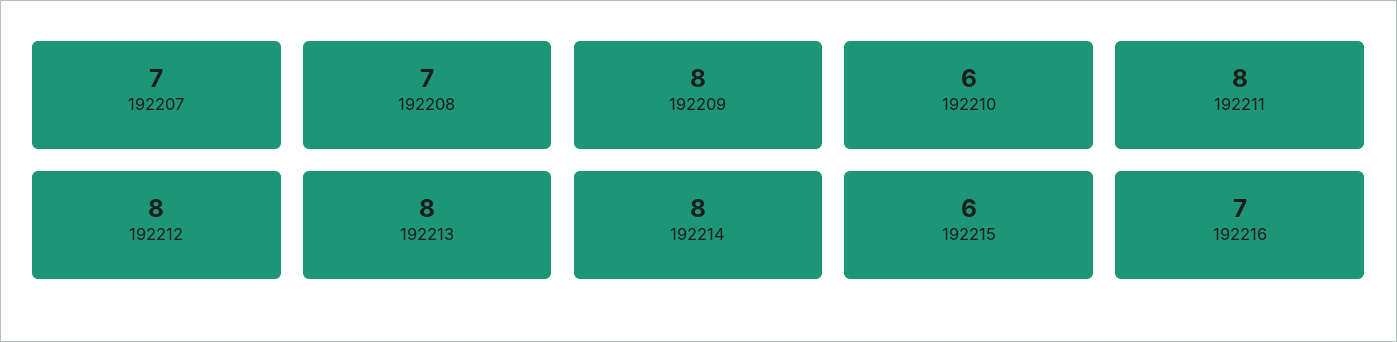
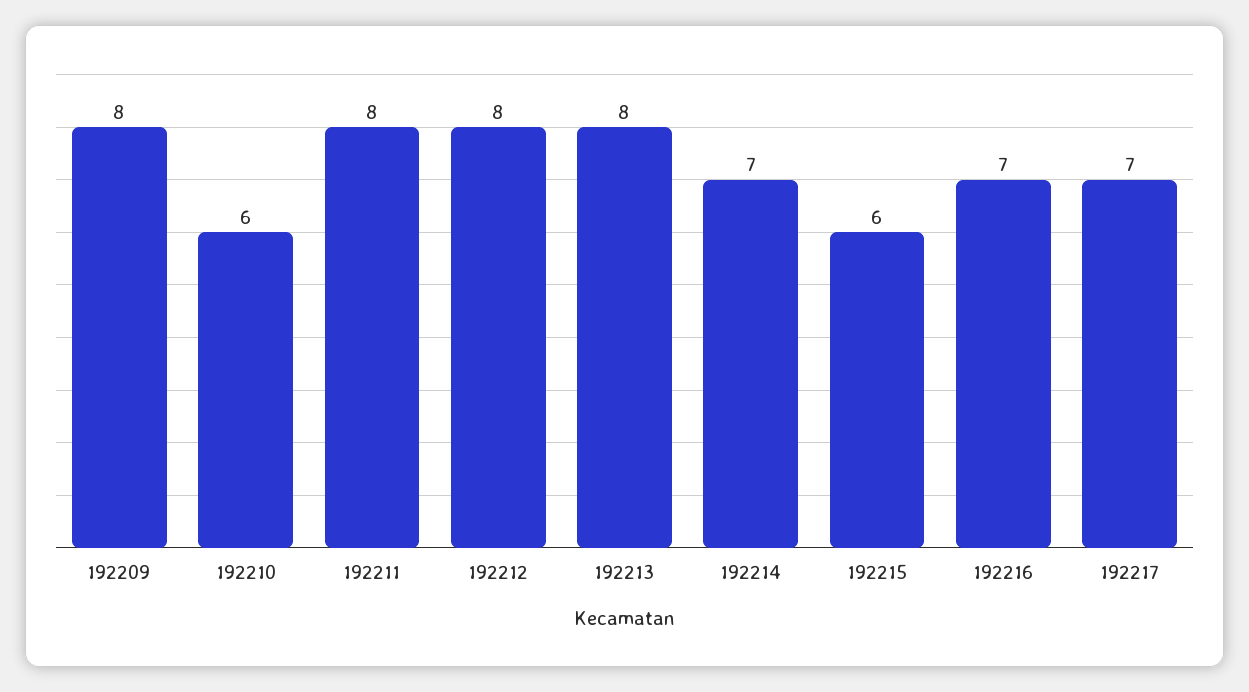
192207: 7 -> none
192208: 7 -> none
192214: 8 -> 7
192217: none -> 7

